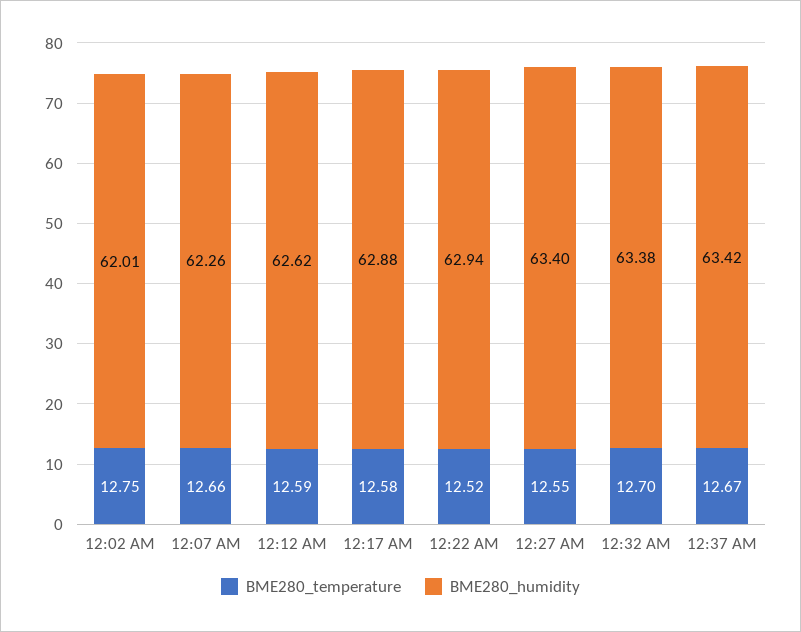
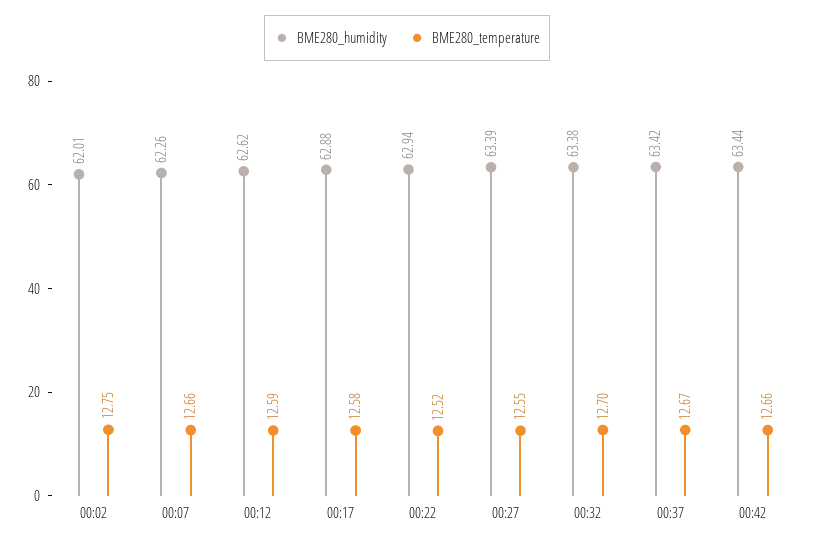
BME280_humidity, 12:27 AM: 63.4 -> 63.39
BME280_humidity, 00:42: none -> 63.44
BME280_temperature, 00:42: none -> 12.66

